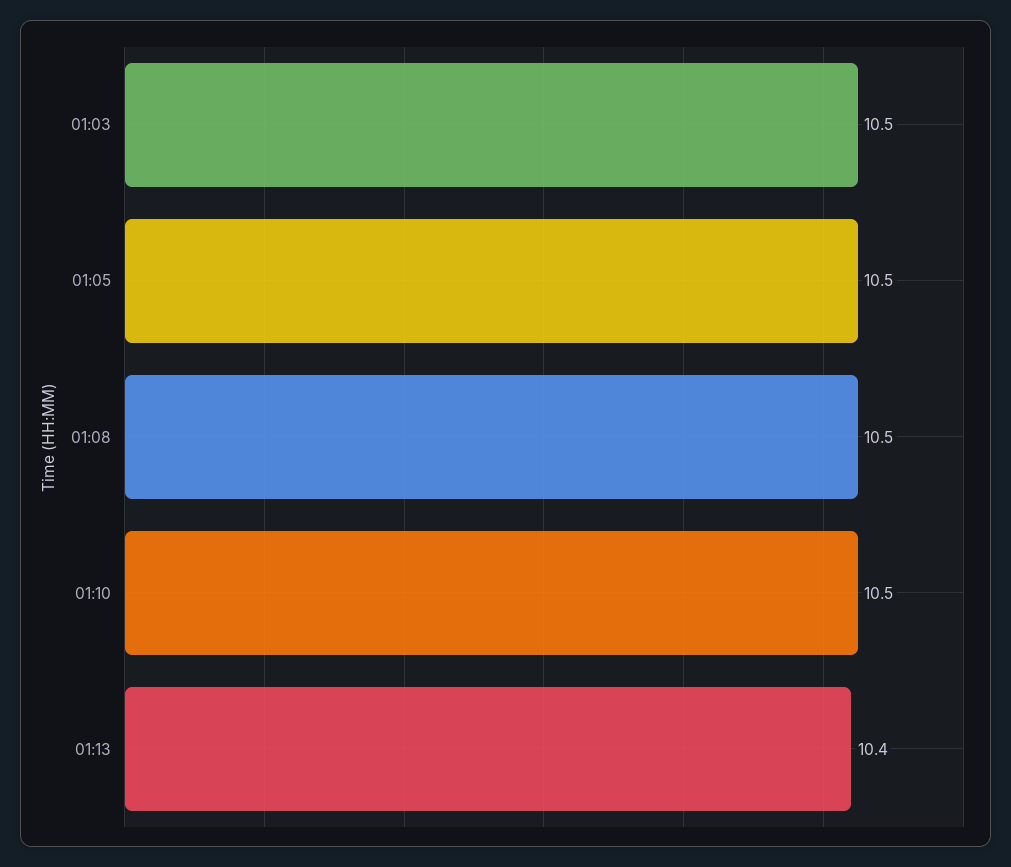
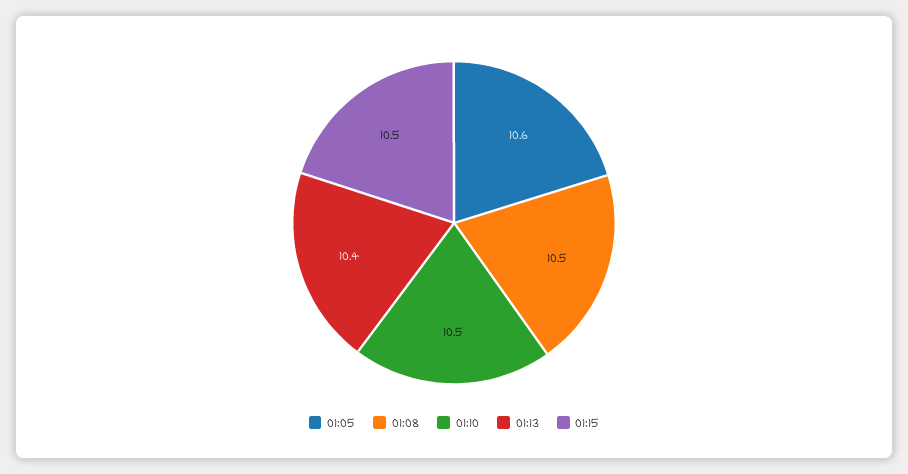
01:03: 10.5 -> none
01:05: 10.5 -> 10.6
01:15: none -> 10.5

